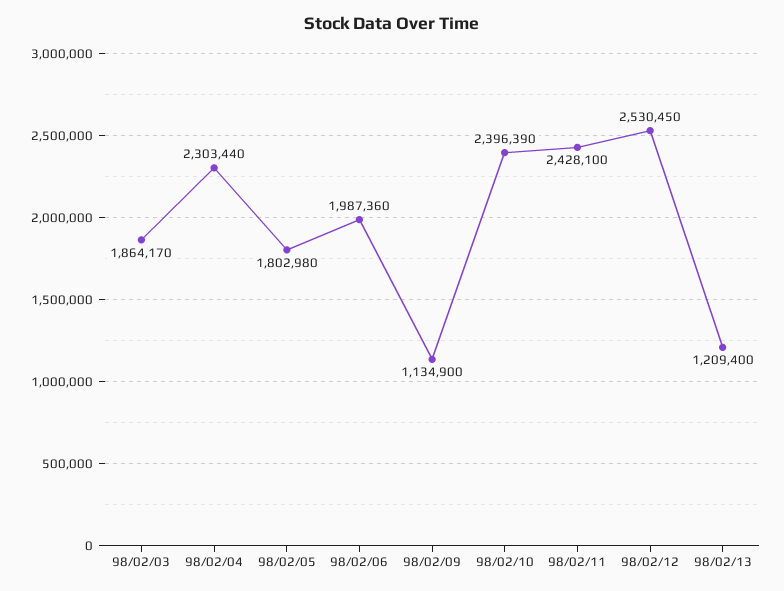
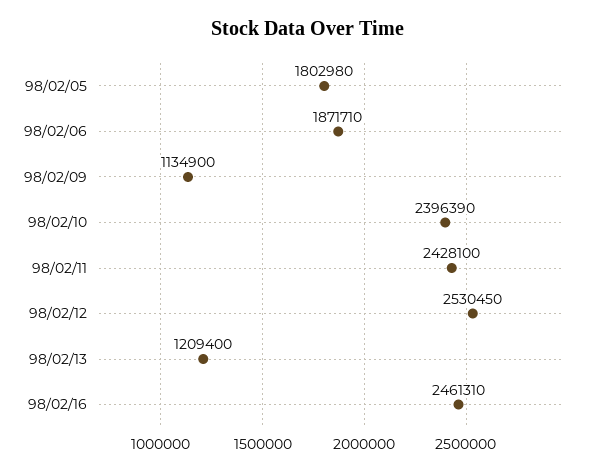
98/02/03: 1864170 -> none
98/02/04: 2303440 -> none
98/02/06: 1987360 -> 1871710
98/02/16: none -> 2461310

